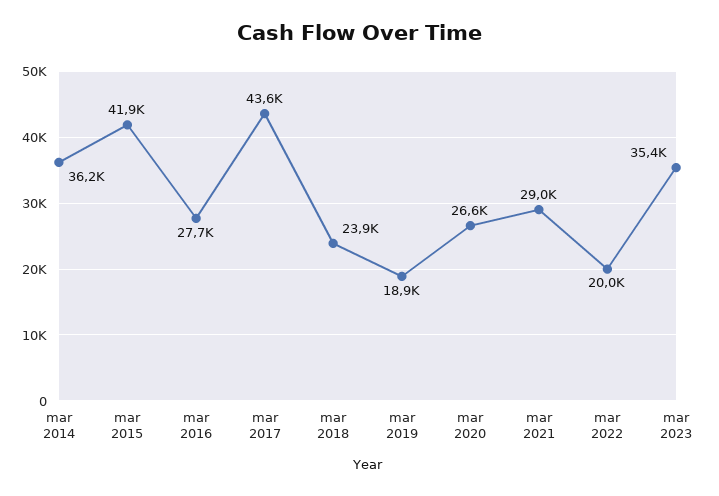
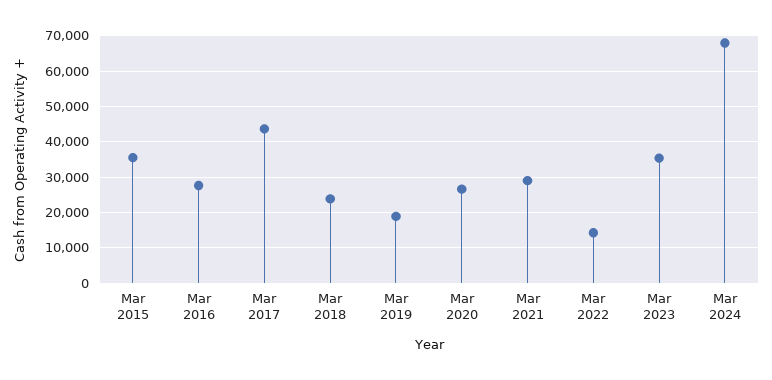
mar 2014: 36200 -> none
mar 2015: 41900 -> 36000
mar 2022: 20000 -> 14000
Mar 2024: none -> 68000

